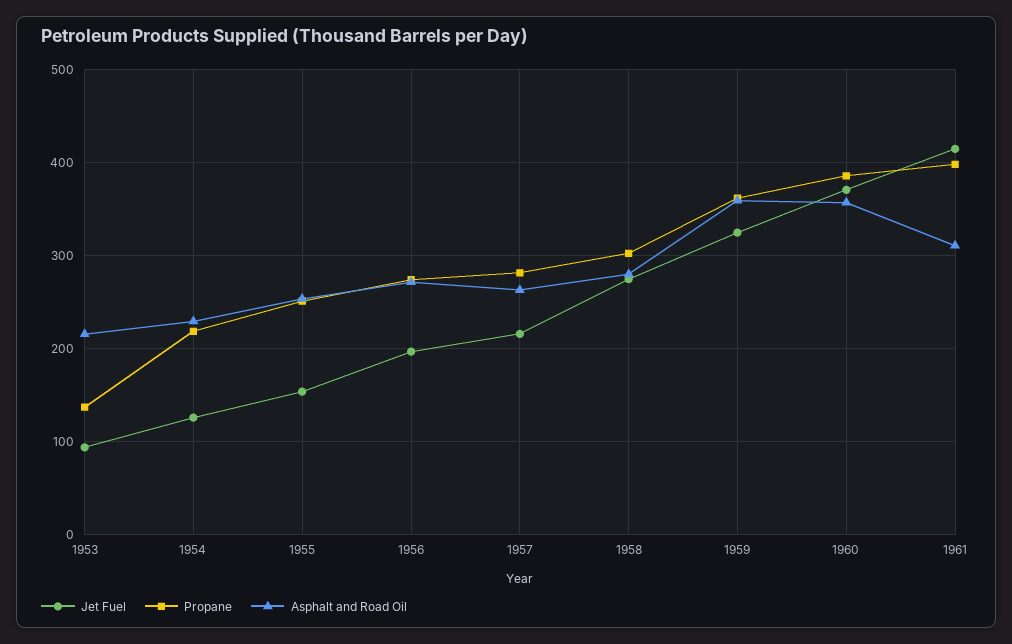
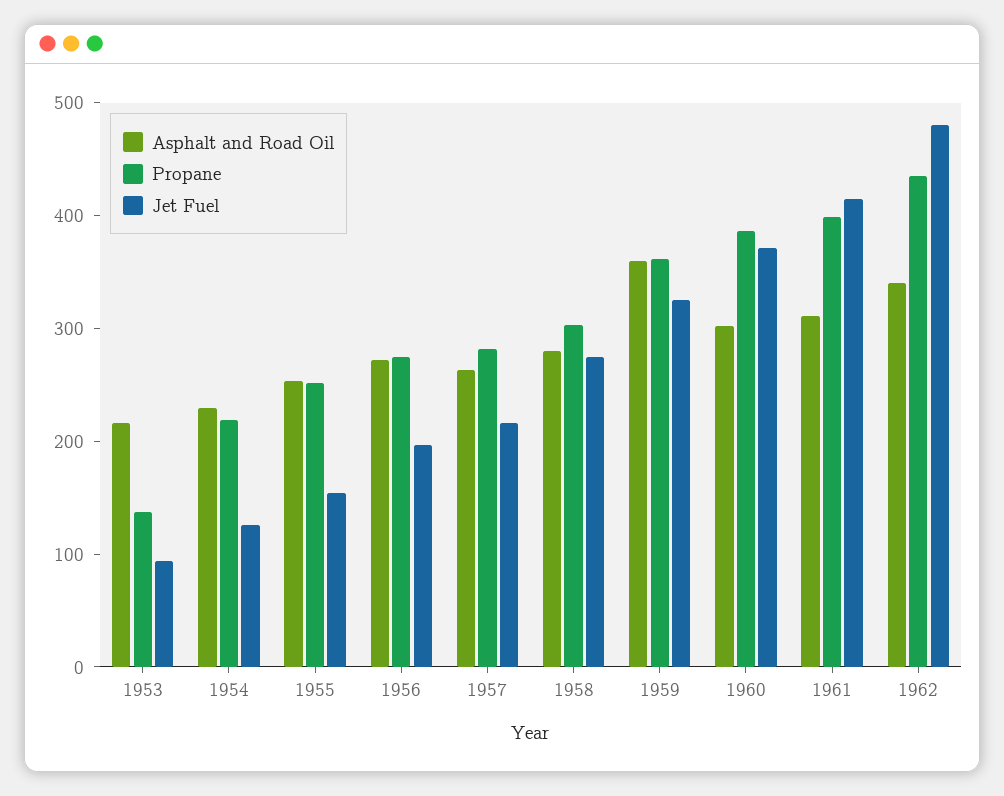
Asphalt and Road Oil, 1960: 360 -> 300
Asphalt and Road Oil, 1962: none -> 340
Propane, 1962: none -> 440
Jet Fuel, 1962: none -> 480

